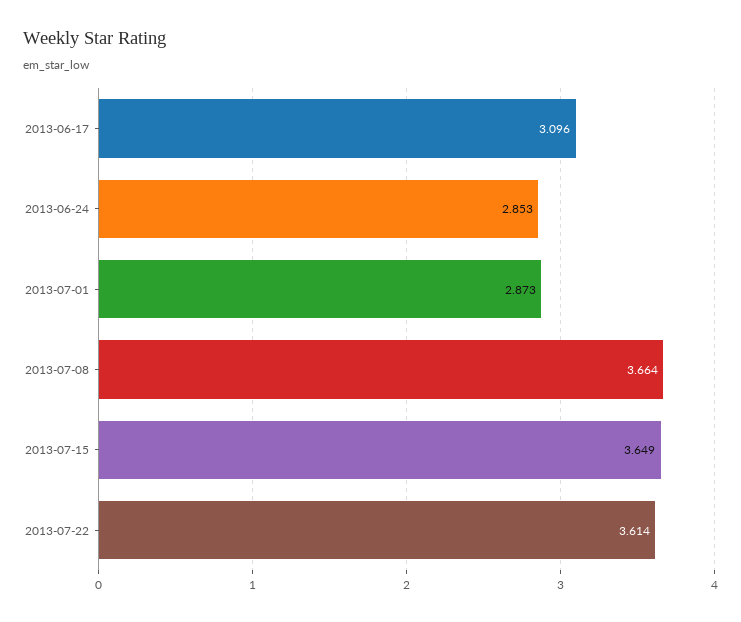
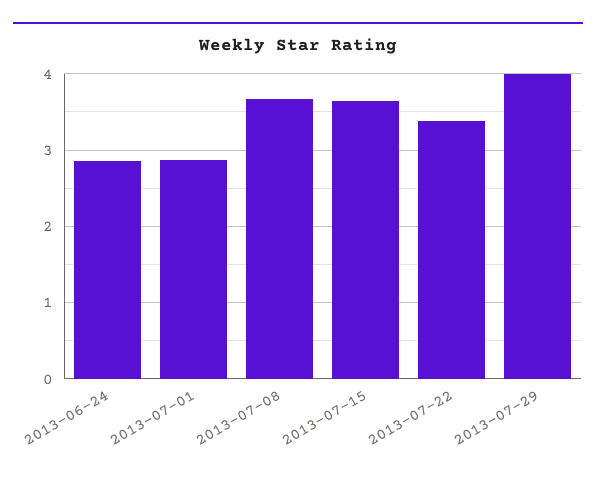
2013-06-17: 3.096 -> none
2013-07-22: 3.614 -> 3.4
2013-07-29: none -> 4

